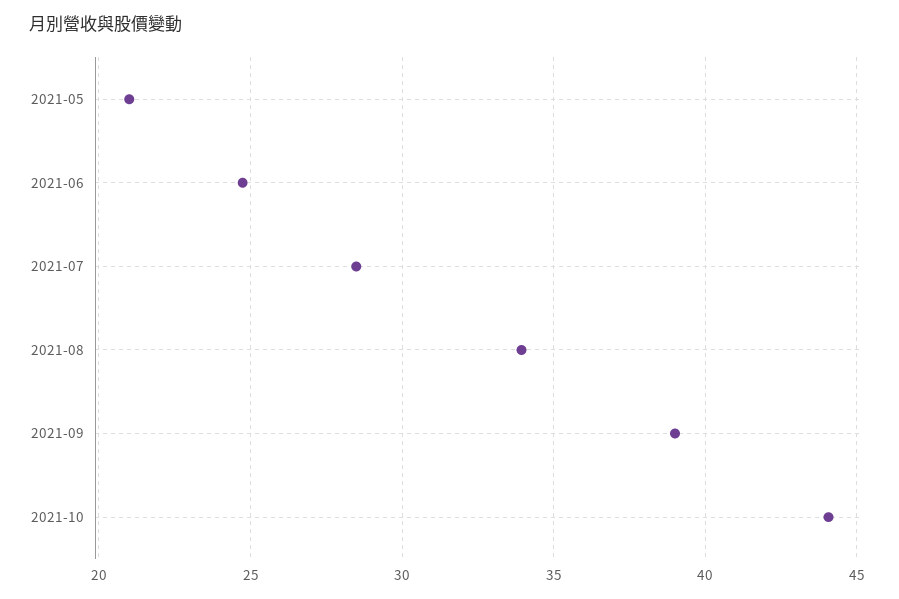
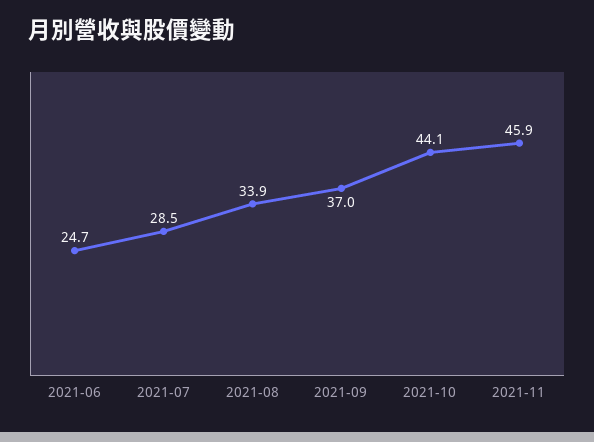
2021-05: 21 -> none
2021-09: 39 -> 37
2021-11: none -> 45.9

